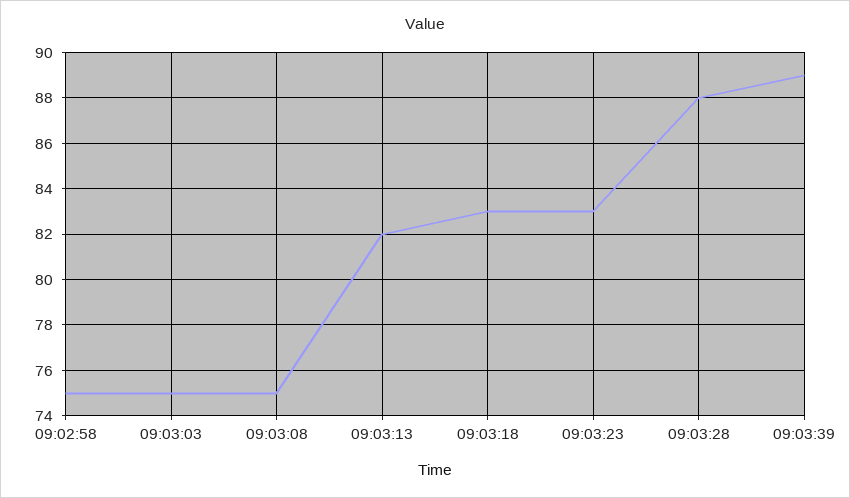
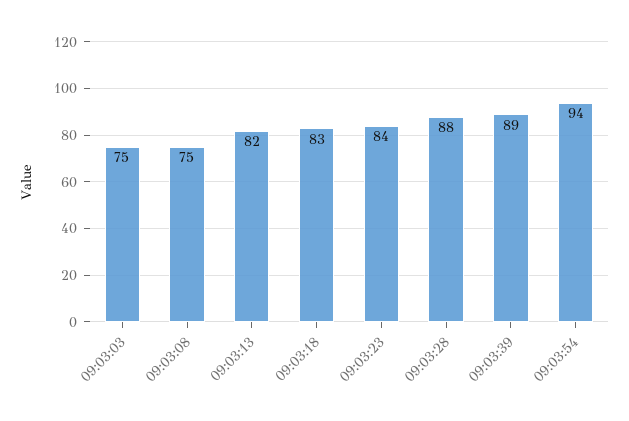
09:02:58: 75 -> none
09:03:23: 83 -> 84
09:03:54: none -> 94

